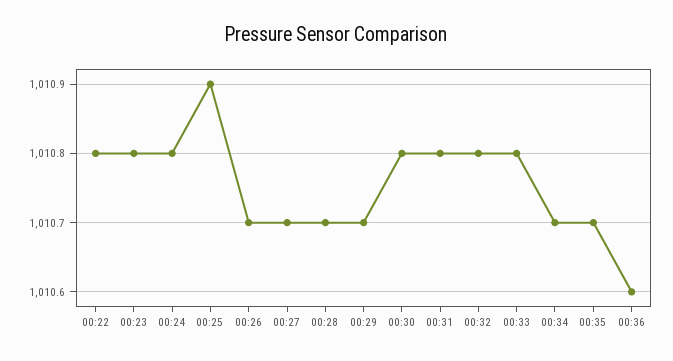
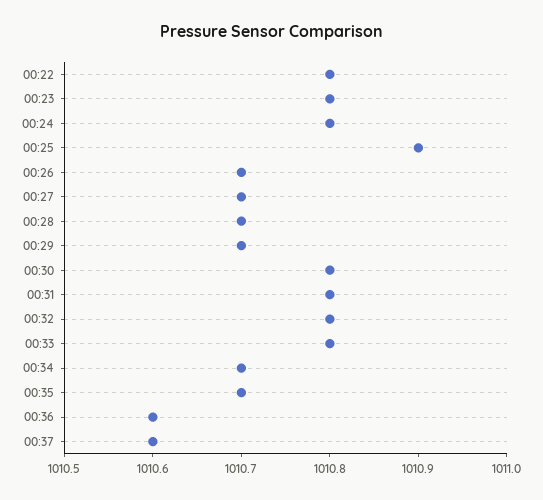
00:37: none -> 1010.6

